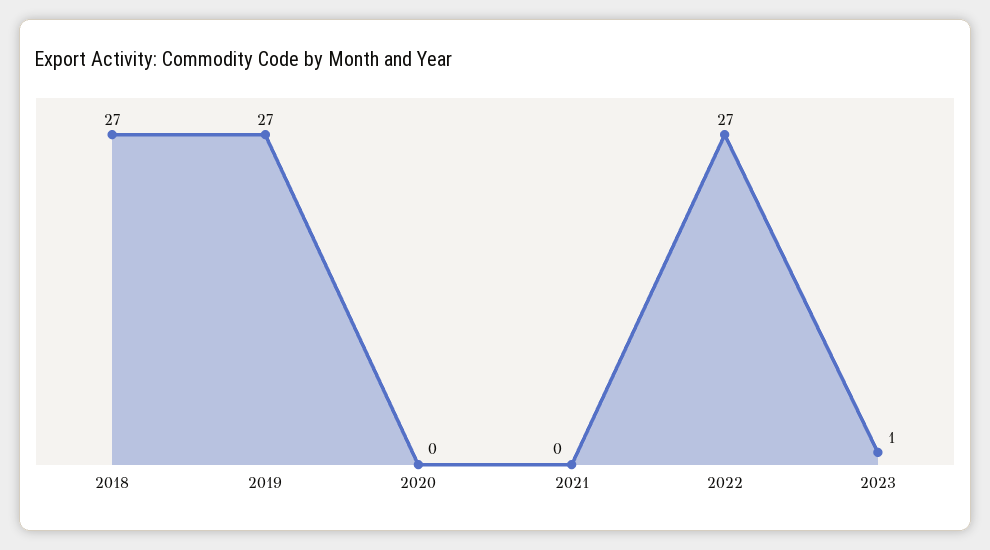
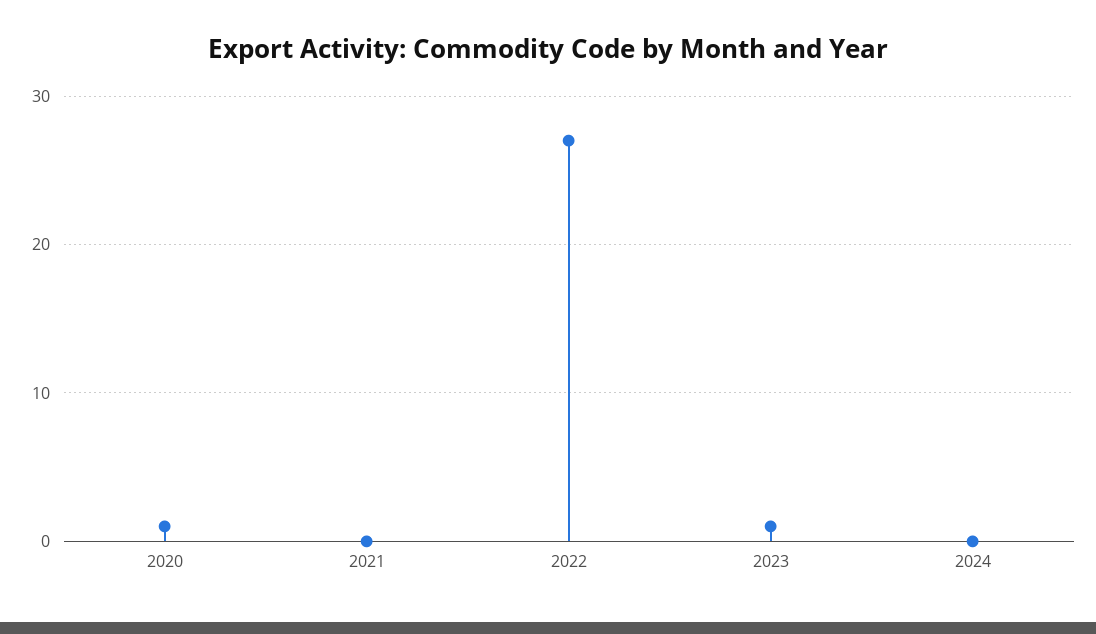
2018: 27 -> none
2019: 27 -> none
2020: 0 -> 1
2024: none -> 0

